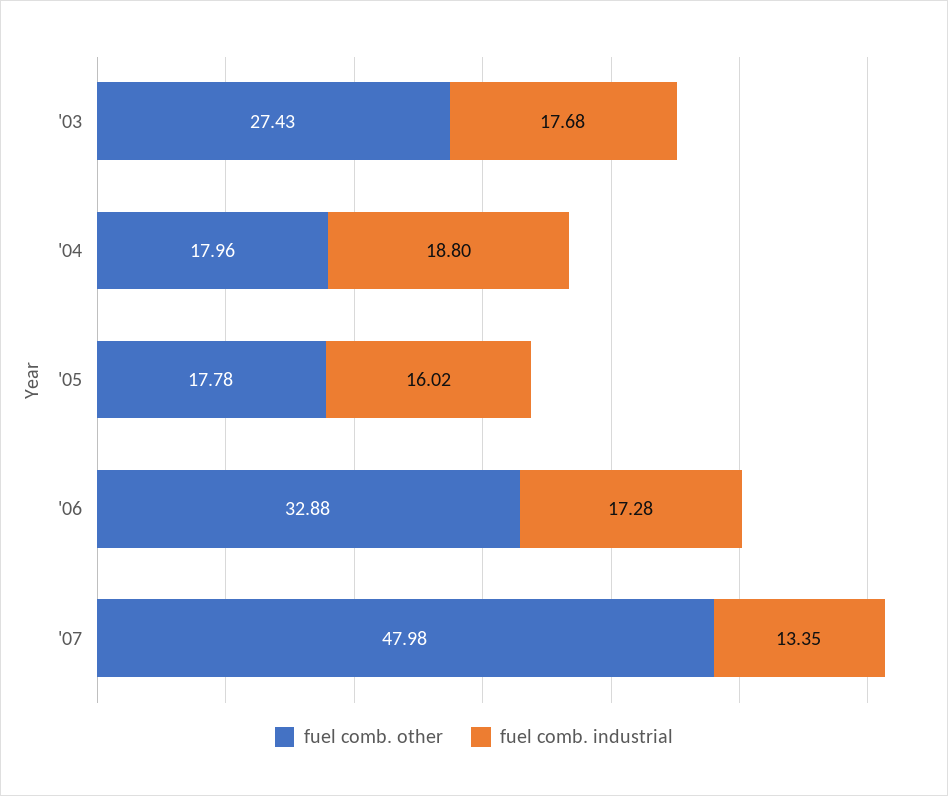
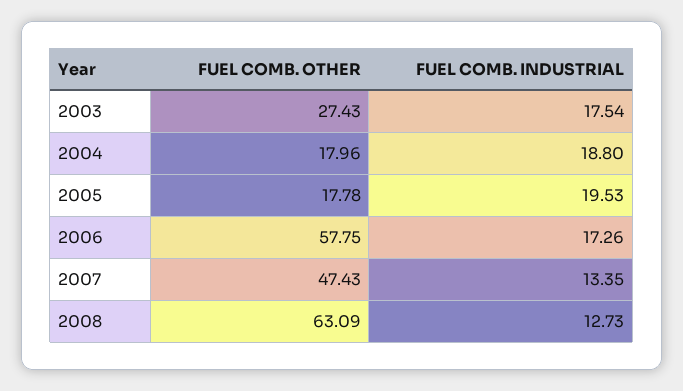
fuel comb. industrial, '03: 17.68 -> 17.54
fuel comb. industrial, '05: 16.02 -> 19.53
fuel comb. other, '06: 32.88 -> 57.75
fuel comb. industrial, '06: 17.28 -> 17.26
fuel comb. other, '07: 47.98 -> 47.43
fuel comb. other, 2008: none -> 63.09
fuel comb. industrial, 2008: none -> 12.73

